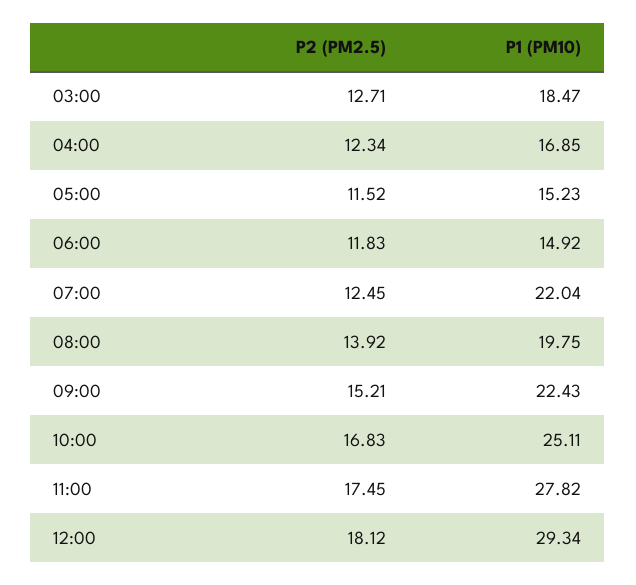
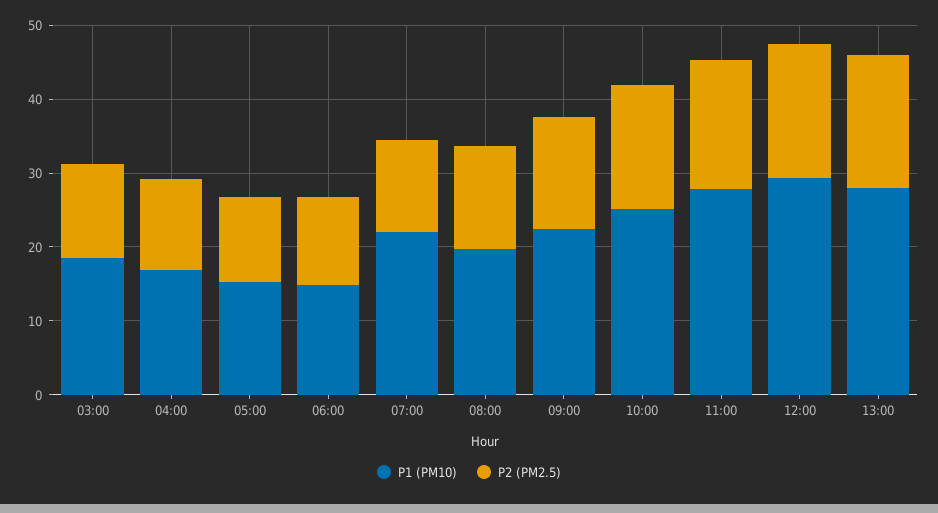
P1 (PM10), 13:00: none -> 28
P2 (PM2.5), 13:00: none -> 18

